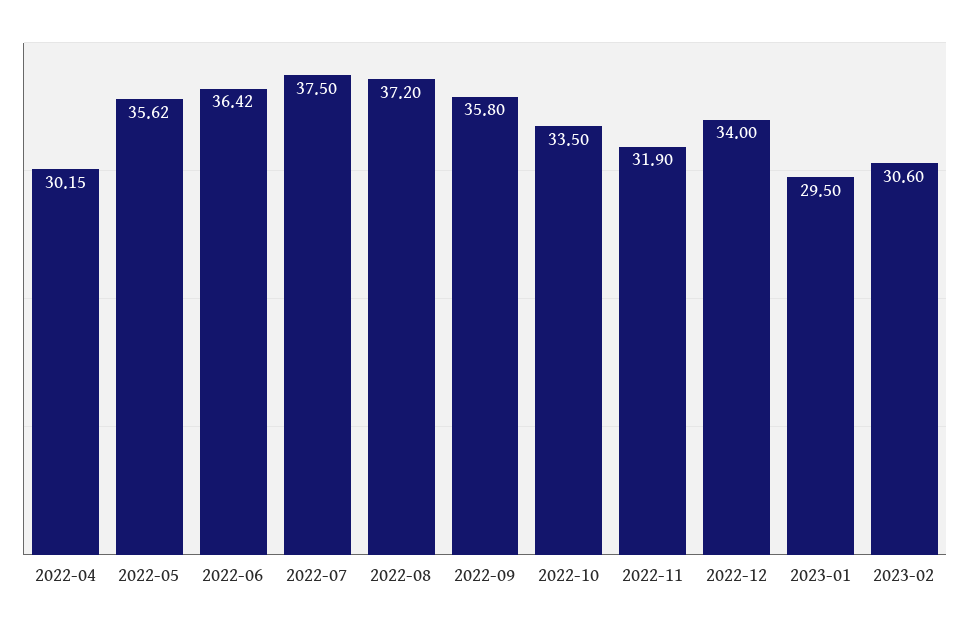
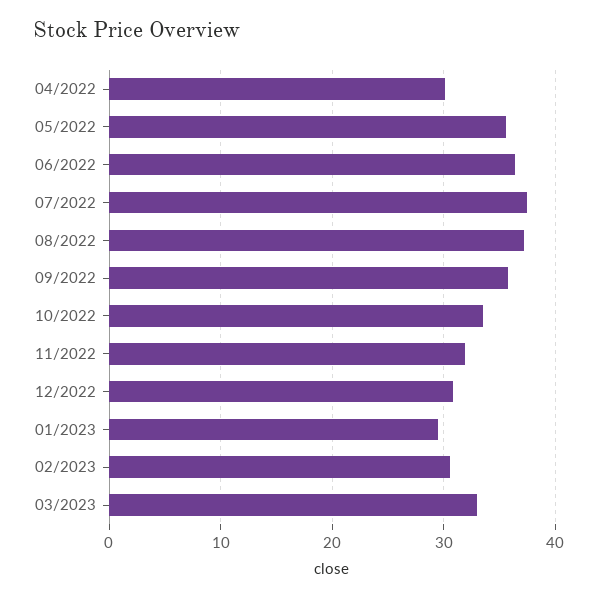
2022-12: 34 -> 31
03/2023: none -> 33

